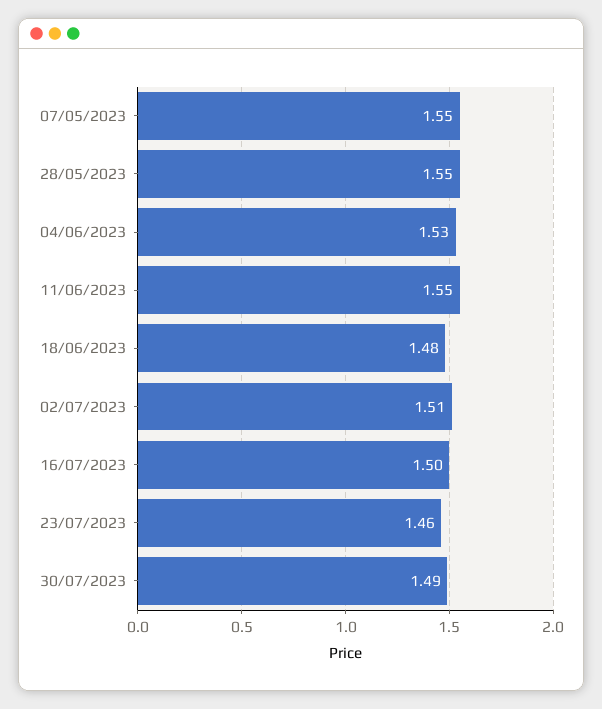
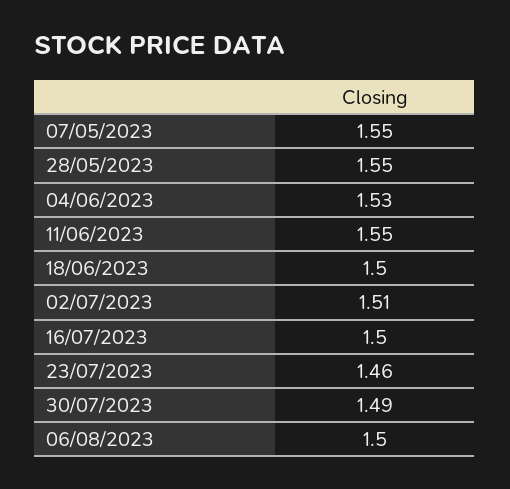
18/06/2023: 1.48 -> 1.5
06/08/2023: none -> 1.5

